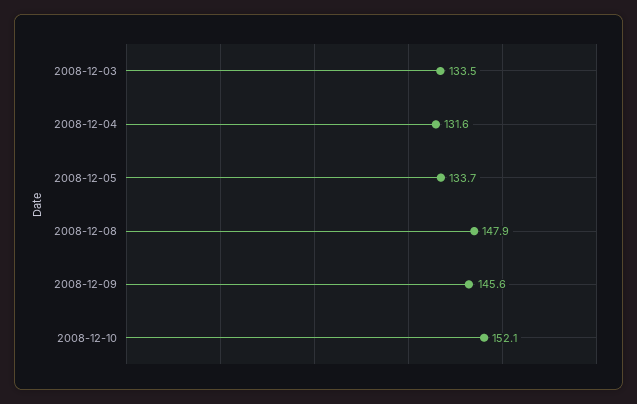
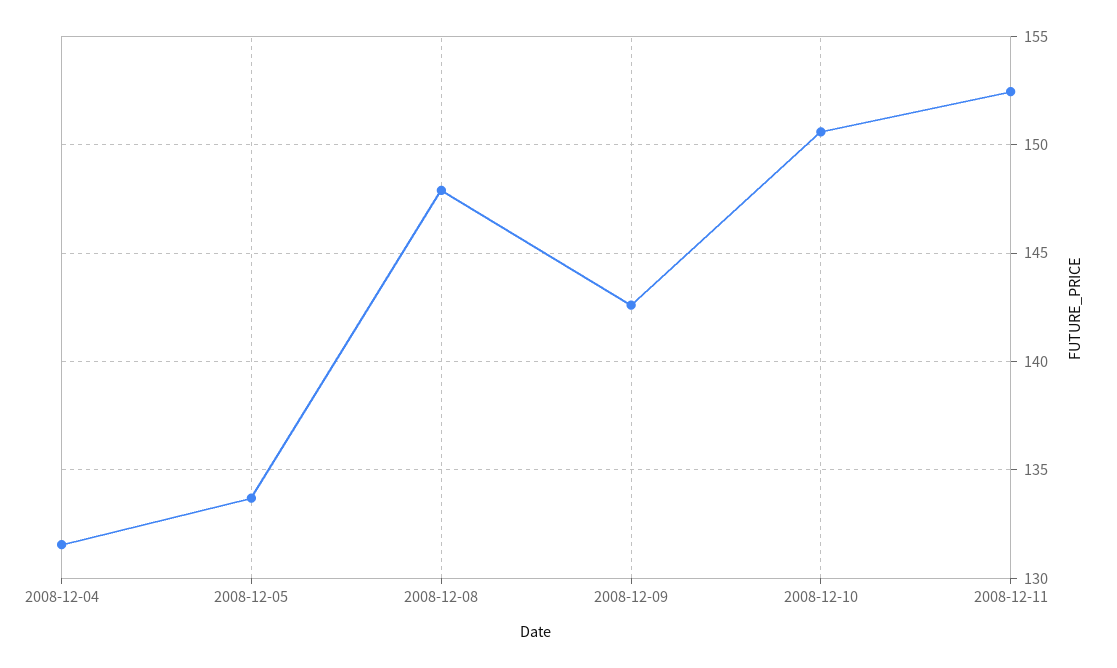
2008-12-03: 133.5 -> none
2008-12-09: 145.6 -> 142.5
2008-12-10: 152.1 -> 150.5
2008-12-11: none -> 152.5

